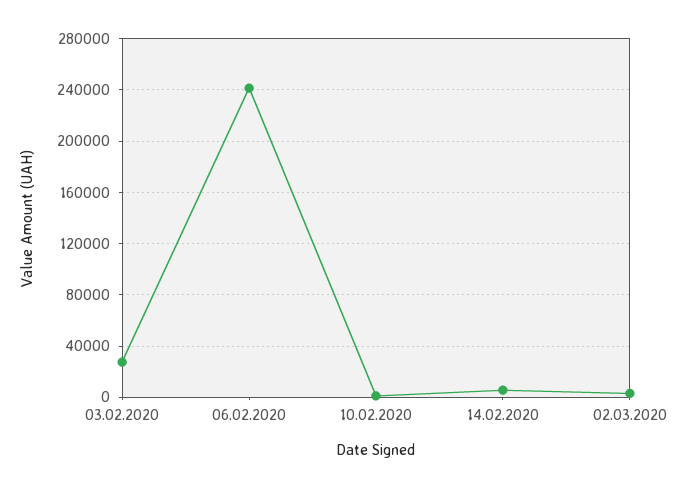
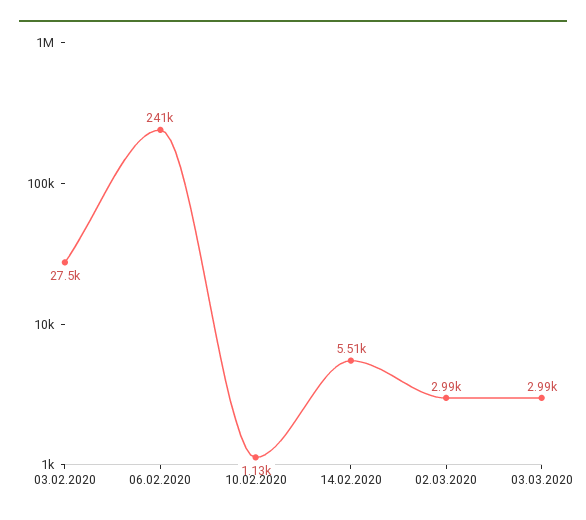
03.03.2020: none -> 2990

